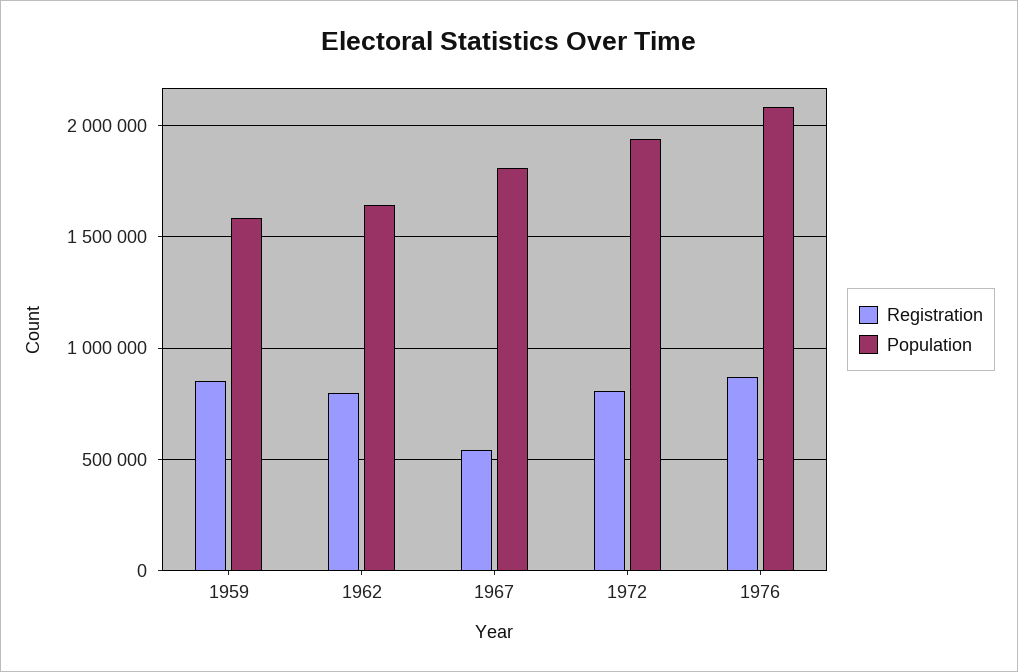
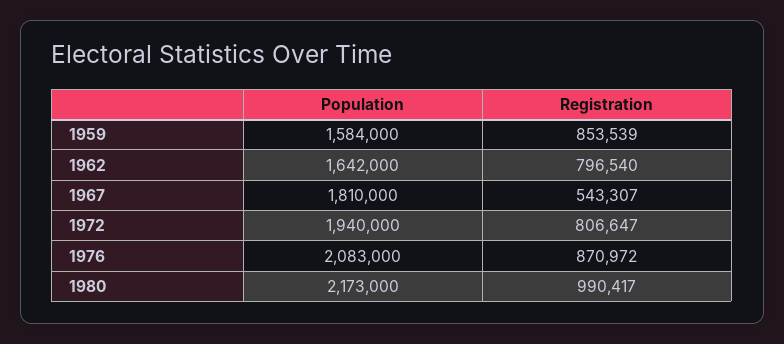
Population, 1980: none -> 2173000
Registration, 1980: none -> 990417

